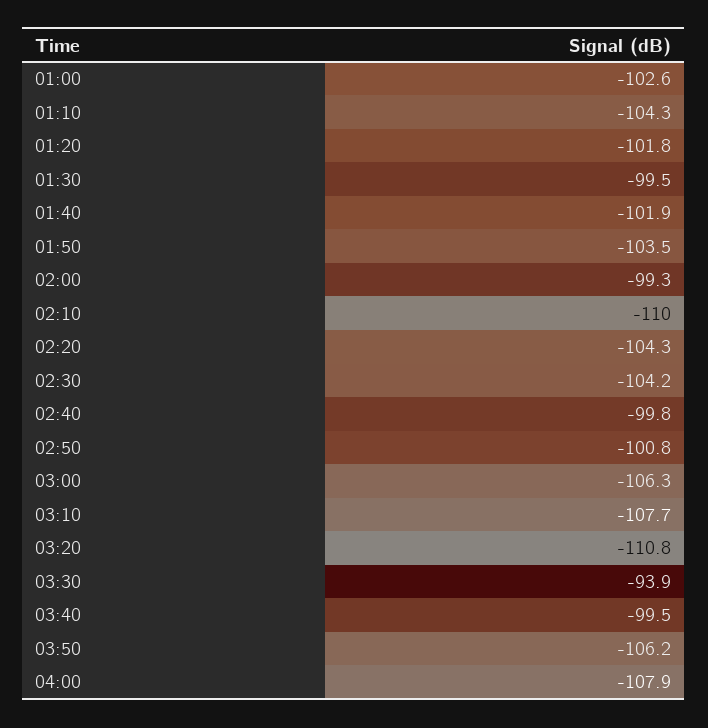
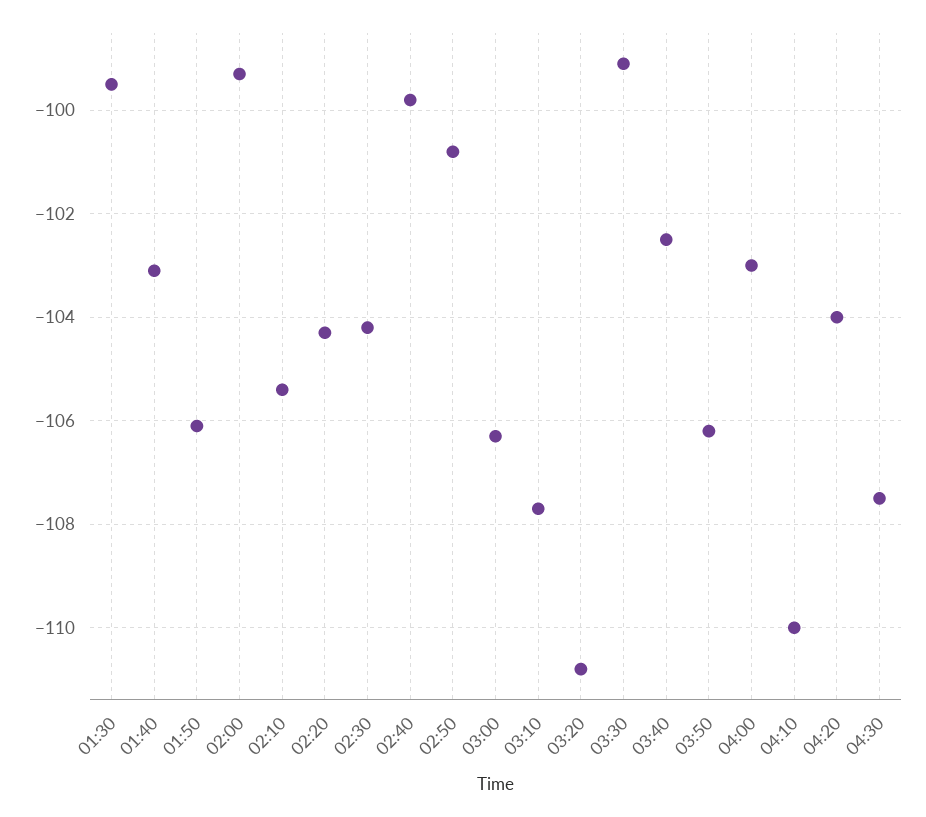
01:00: -102.6 -> none
01:10: -104.3 -> none
01:20: -101.8 -> none
01:40: -101.9 -> -103
01:50: -103.5 -> -106
02:10: -110 -> -105.5
03:30: -93.9 -> -99
03:40: -99.5 -> -102.5
04:00: -107.9 -> -103
04:10: none -> -110
04:20: none -> -104
04:30: none -> -107.5

